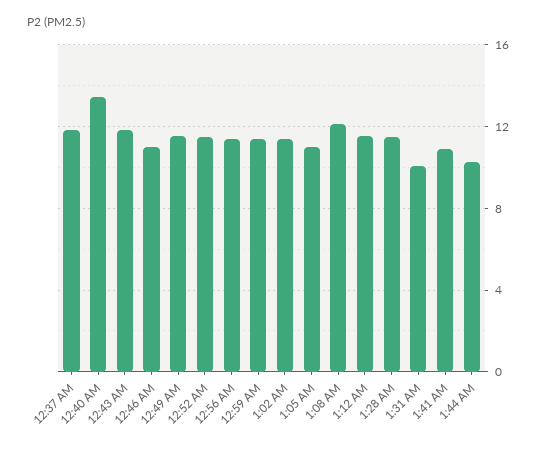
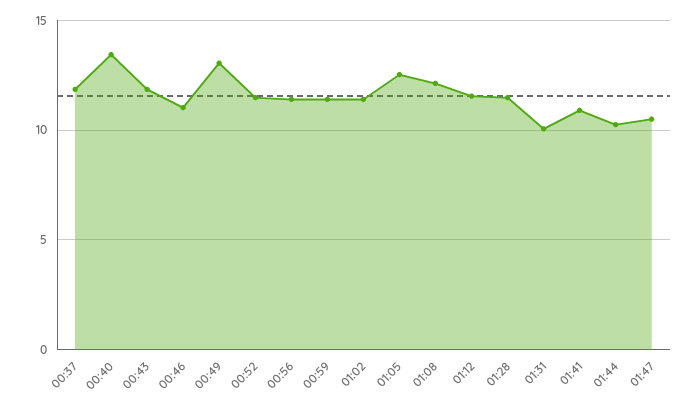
12:49 AM: 11.5 -> 13
1:05 AM: 11 -> 12.5
01:47: none -> 10.5

